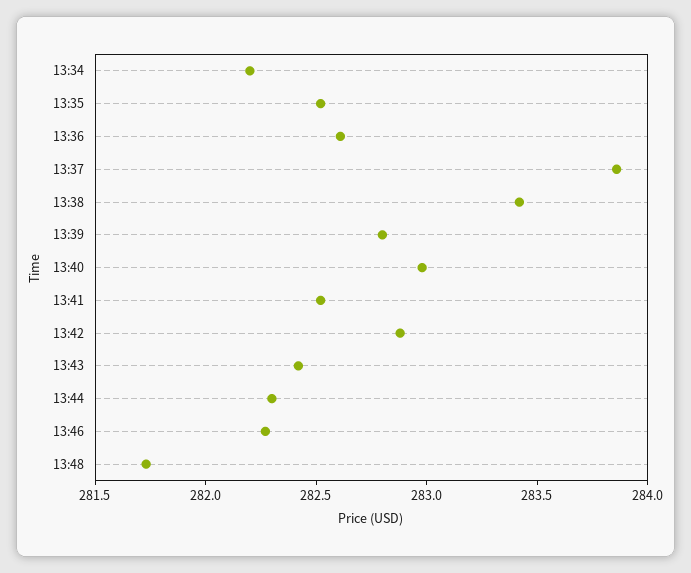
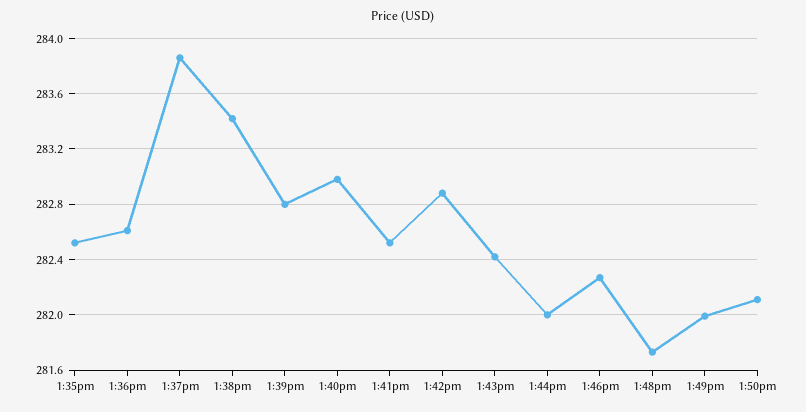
13:34: 282.2 -> none
13:44: 282.3 -> 282
1:49pm: none -> 282
1:50pm: none -> 282.1

